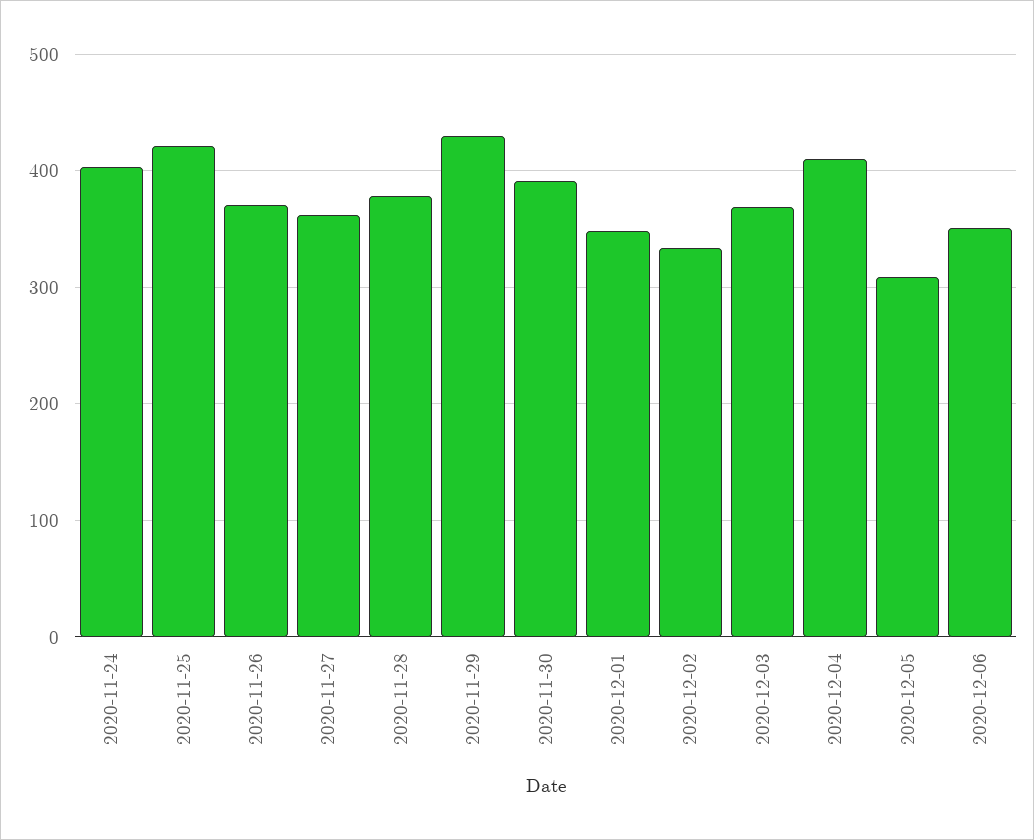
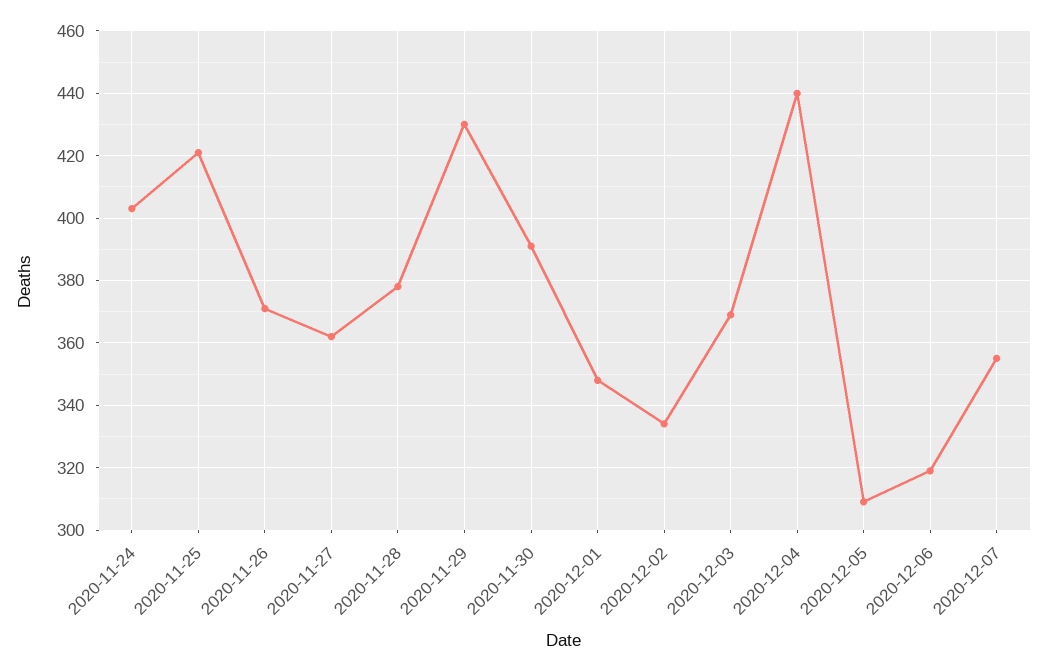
2020-12-04: 410 -> 440
2020-12-06: 350 -> 320
2020-12-07: none -> 355

